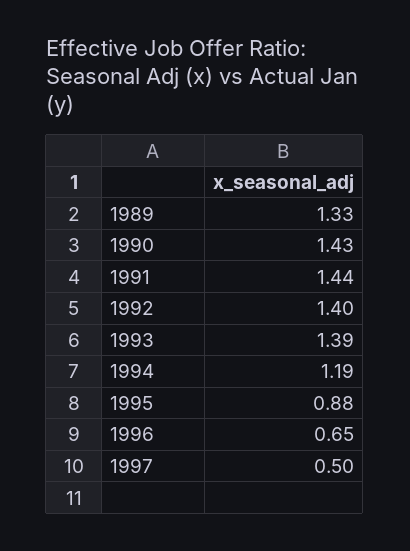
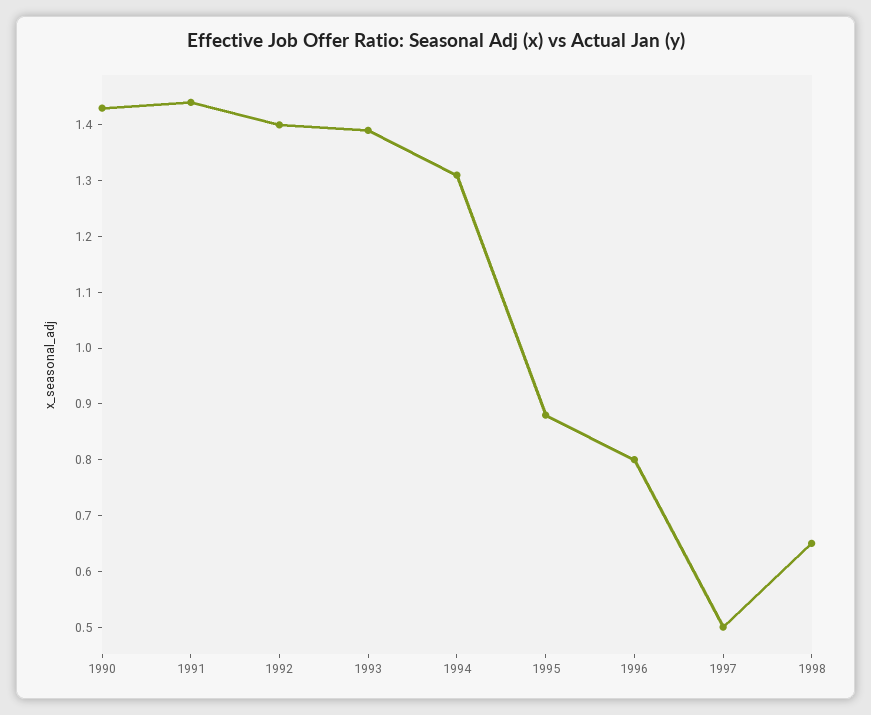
1989: 1.33 -> none
1994: 1.19 -> 1.3
1996: 0.65 -> 0.8
1998: none -> 0.65

